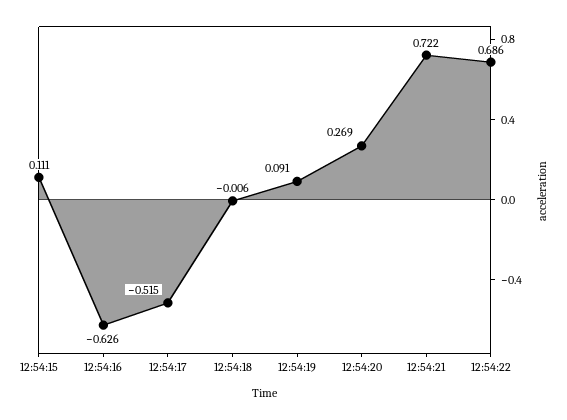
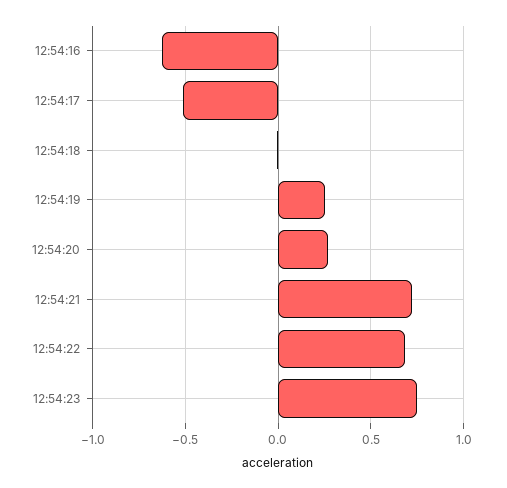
12:54:15: 0.111 -> none
12:54:19: 0.091 -> 0.25
12:54:23: none -> 0.75

